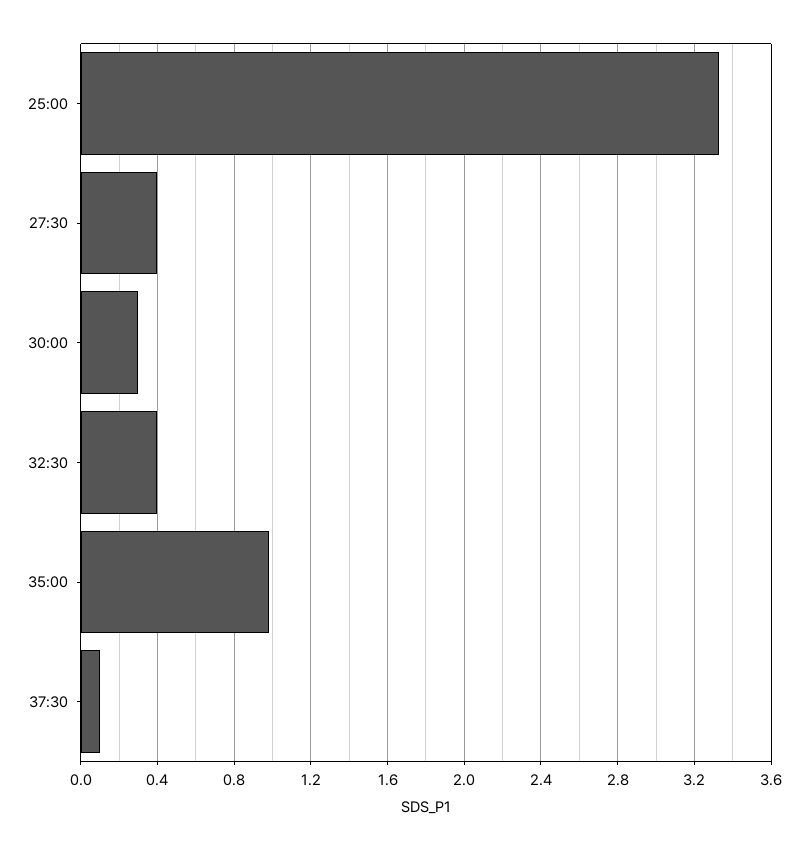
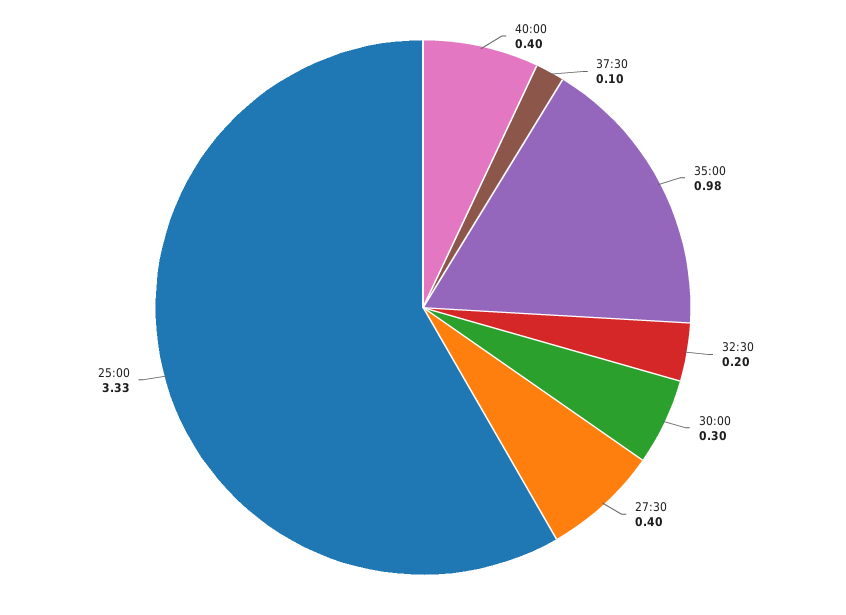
32:30: 0.4 -> 0.2
40:00: none -> 0.4

